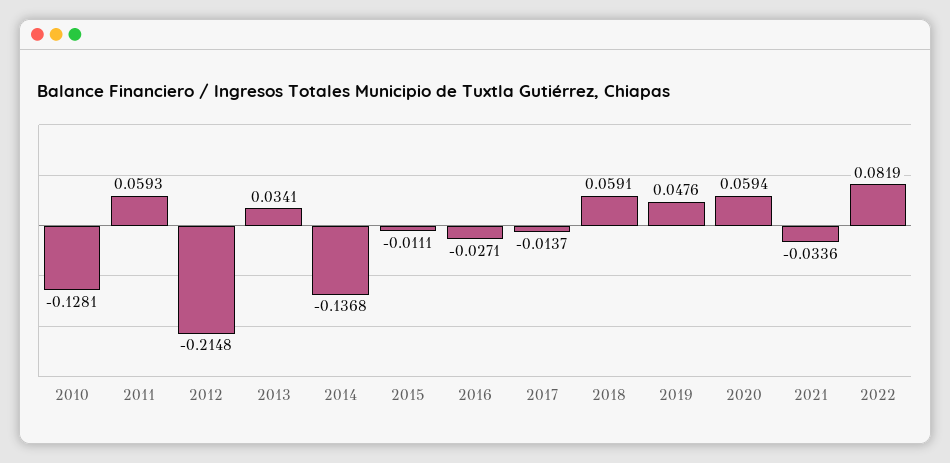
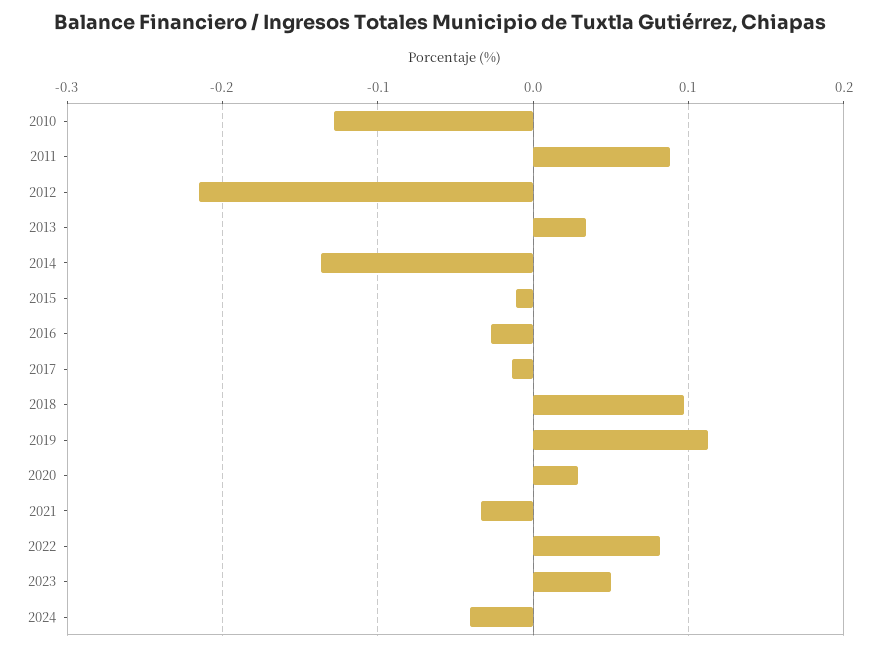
2011: 0.0593 -> 0.09
2018: 0.0591 -> 0.1
2019: 0.0476 -> 0.11
2020: 0.0594 -> 0.03
2023: none -> 0.05
2024: none -> -0.04

